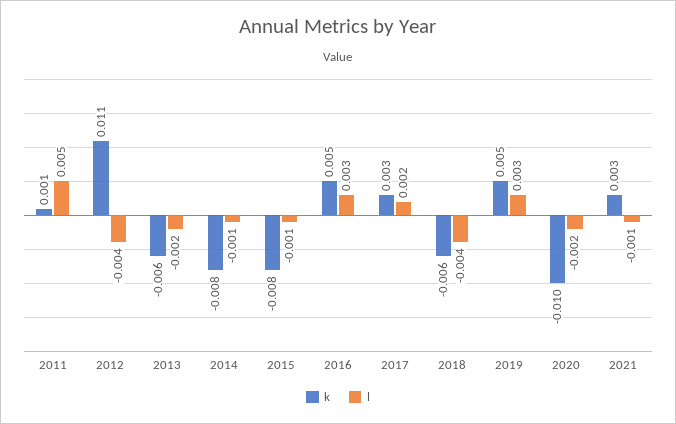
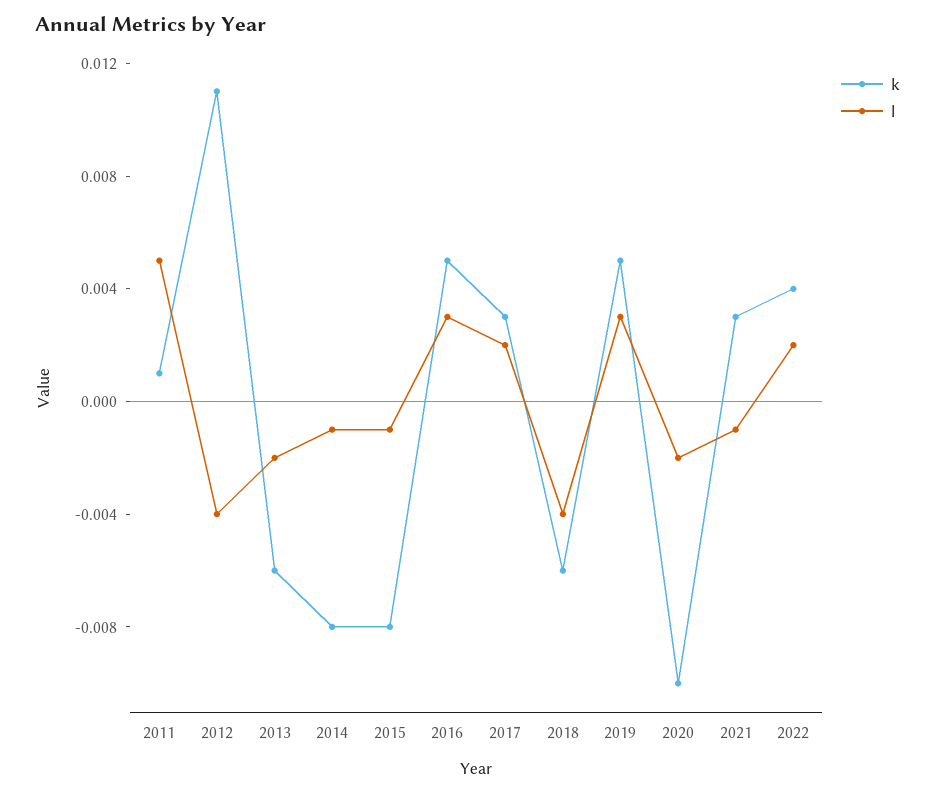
k, 2022: none -> 0.004
l, 2022: none -> 0.002

